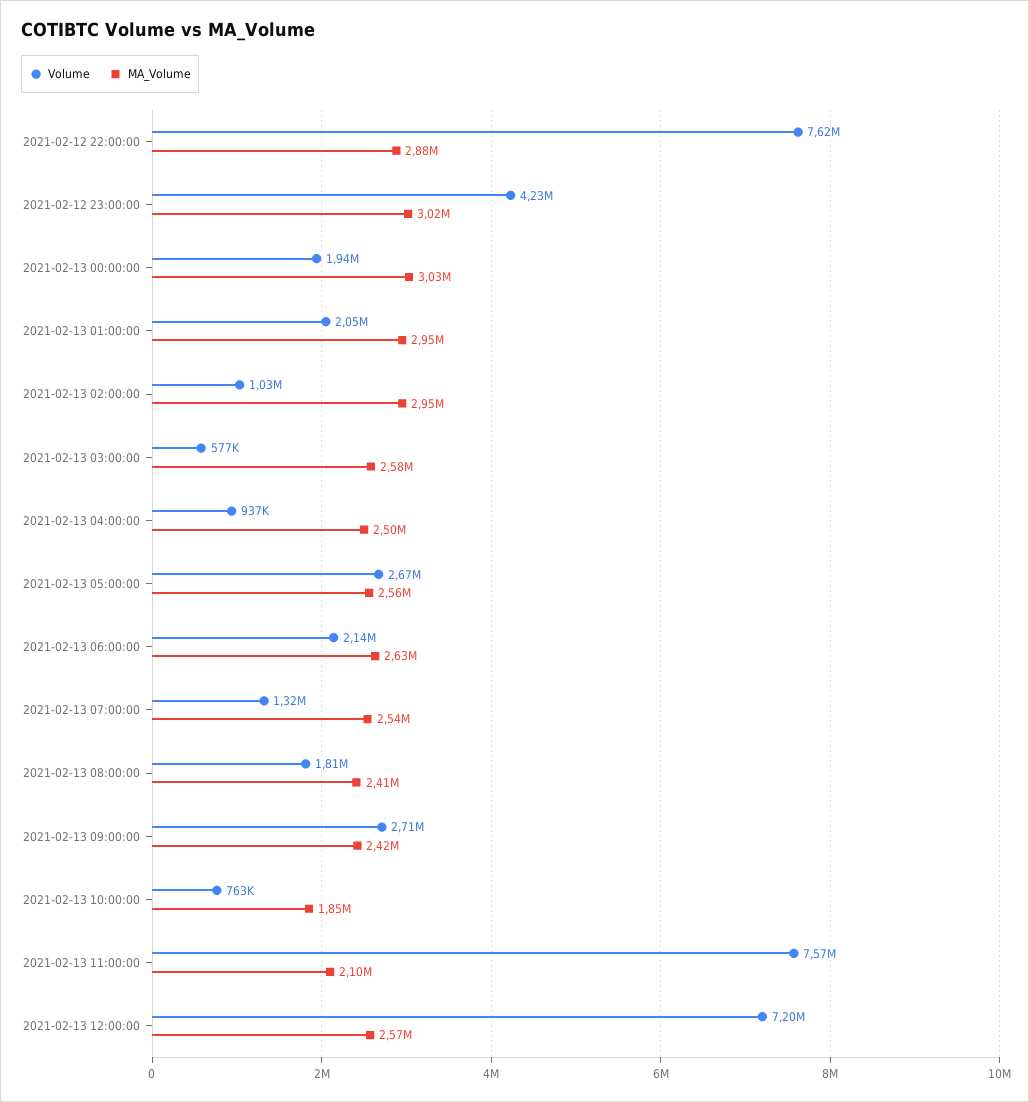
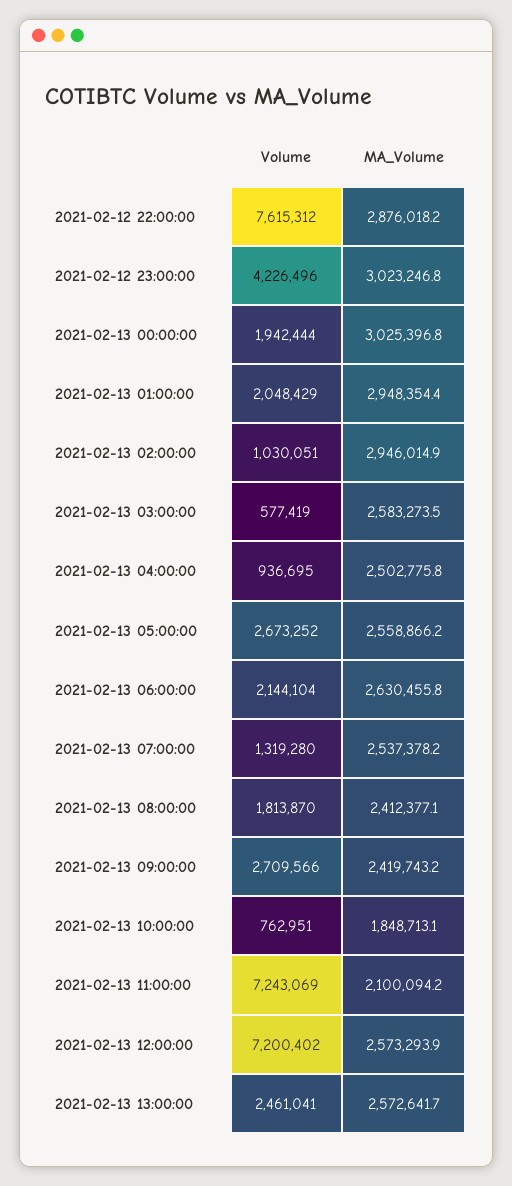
Volume, 2021-02-13 11:00:00: 7570000 -> 7243069
Volume, 2021-02-13 13:00:00: none -> 2461041
MA_Volume, 2021-02-13 13:00:00: none -> 2572641.7

